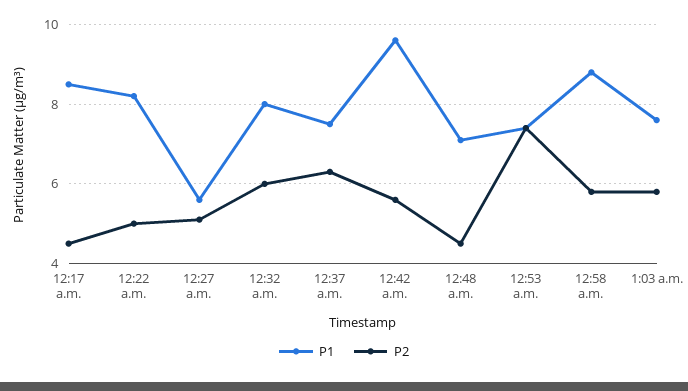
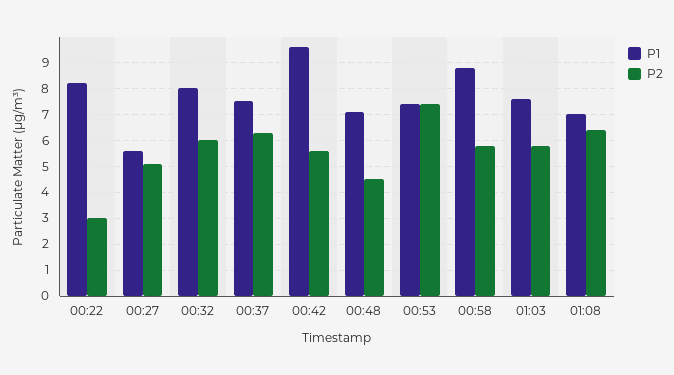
P1, 12:17 a.m.: 8.5 -> none
P2, 12:17 a.m.: 4.5 -> none
P2, 12:22 a.m.: 5 -> 3
P1, 01:08: none -> 7
P2, 01:08: none -> 6.5

